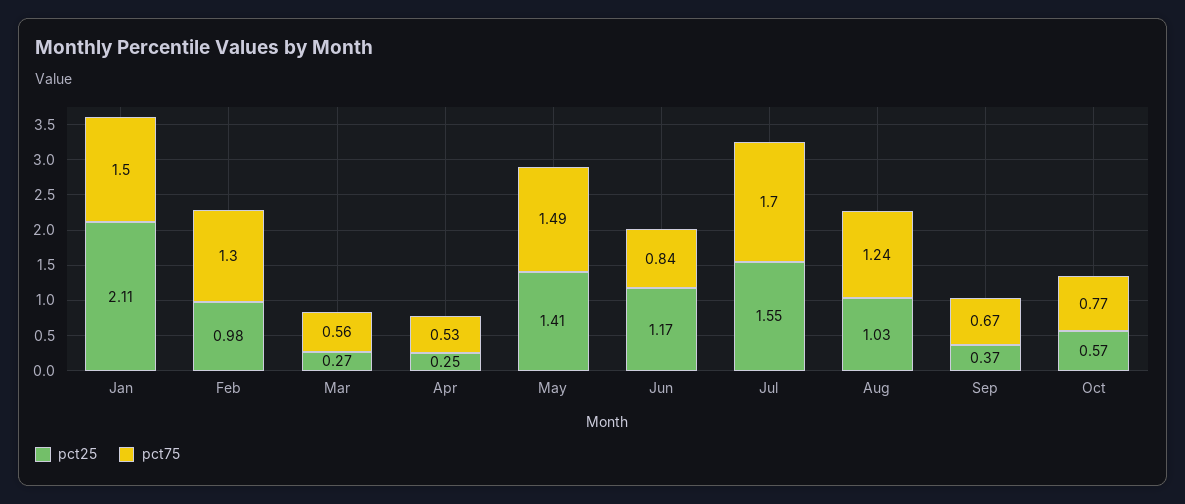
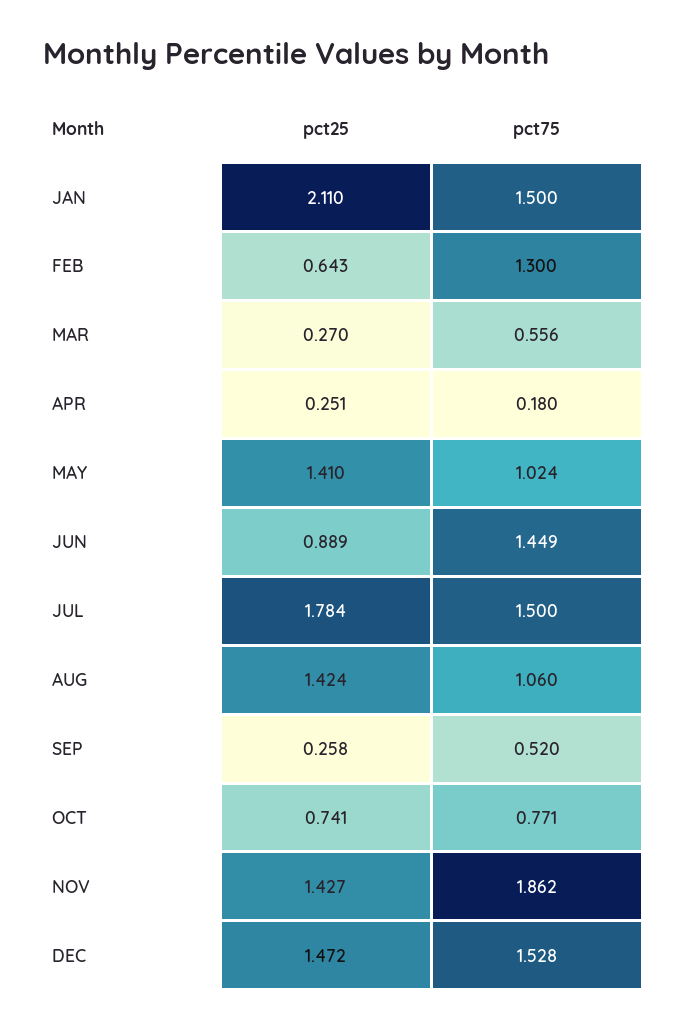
pct25, Feb: 0.98 -> 0.643
pct75, Apr: 0.53 -> 0.18
pct75, May: 1.49 -> 1.024
pct25, Jun: 1.17 -> 0.889
pct75, Jun: 0.84 -> 1.449
pct25, Jul: 1.55 -> 1.784
pct75, Jul: 1.7 -> 1.5
pct25, Aug: 1.03 -> 1.424
pct75, Aug: 1.24 -> 1.06
pct25, Sep: 0.37 -> 0.258
pct75, Sep: 0.67 -> 0.52
pct25, Oct: 0.57 -> 0.741
pct25, NOV: none -> 1.427
pct75, NOV: none -> 1.862
pct25, DEC: none -> 1.472
pct75, DEC: none -> 1.528

